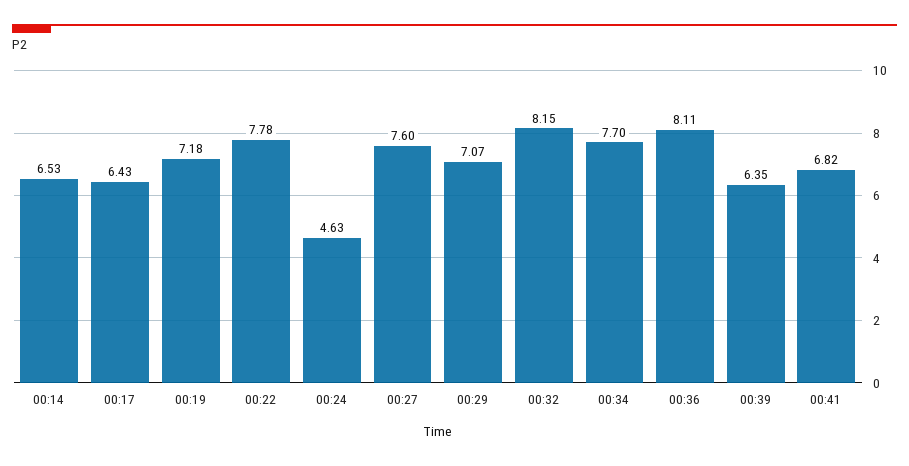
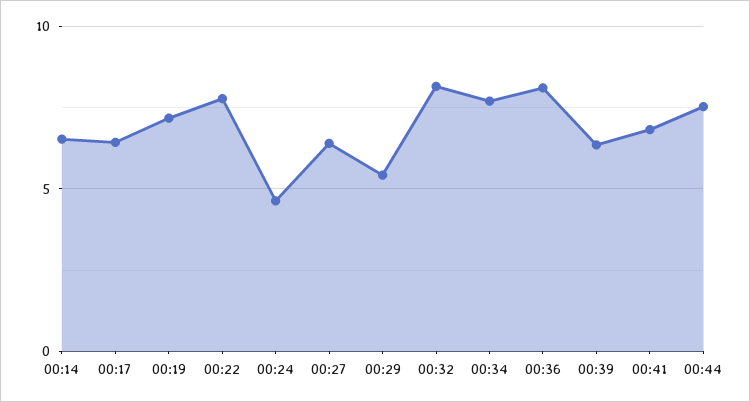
00:27: 7.6 -> 6.5
00:29: 7.07 -> 5.5
00:44: none -> 7.5

